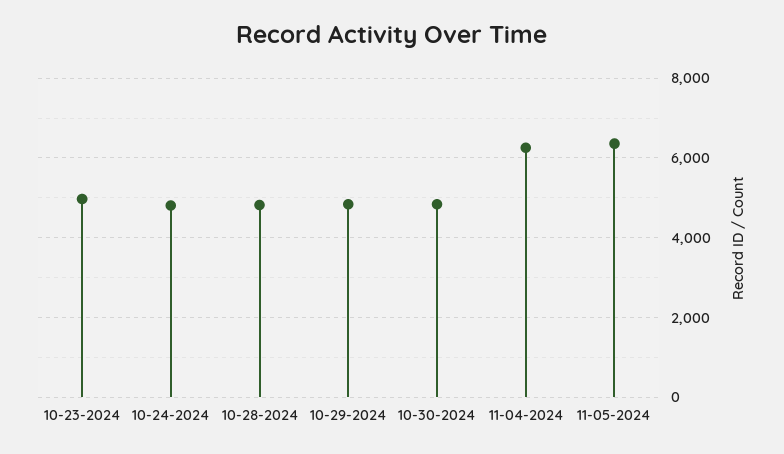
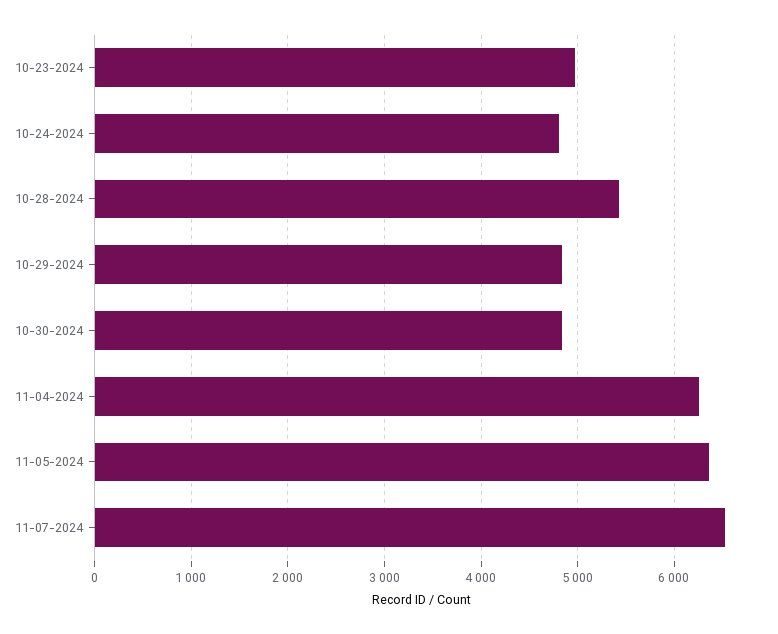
10-28-2024: 4800 -> 5400
11-07-2024: none -> 6500

